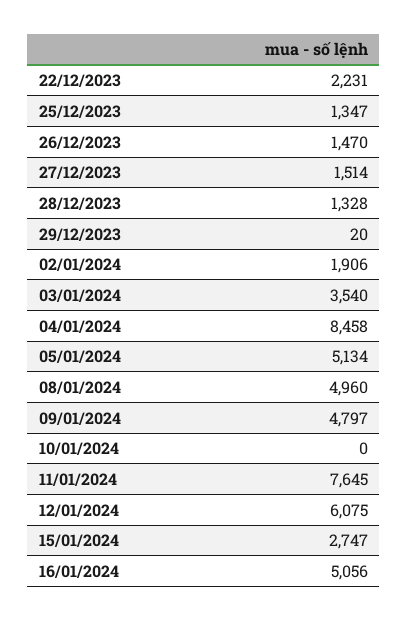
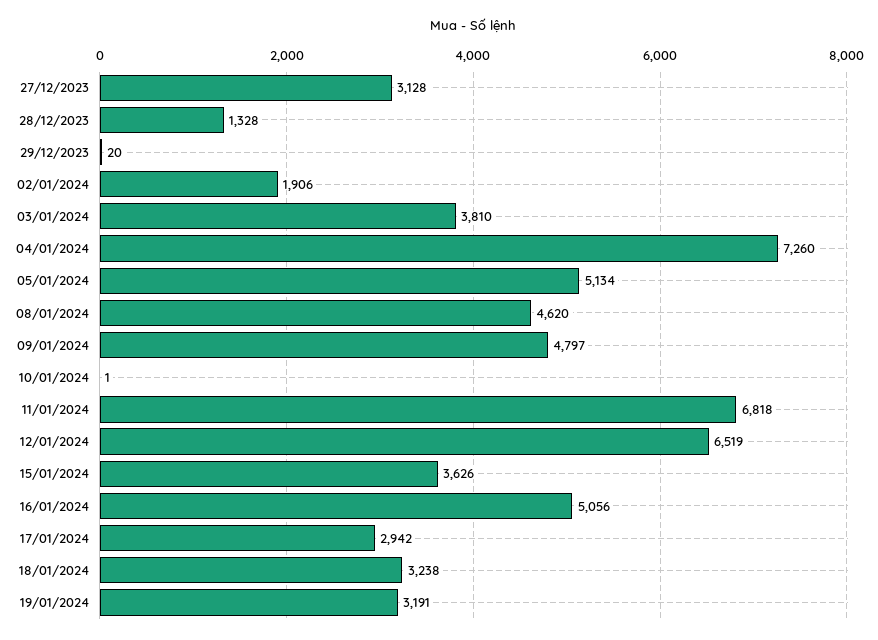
22/12/2023: 2231 -> none
25/12/2023: 1347 -> none
26/12/2023: 1470 -> none
27/12/2023: 1514 -> 3128
03/01/2024: 3540 -> 3810
04/01/2024: 8458 -> 7260
08/01/2024: 4960 -> 4620
10/01/2024: 0 -> 1
11/01/2024: 7645 -> 6818
12/01/2024: 6075 -> 6519
15/01/2024: 2747 -> 3626
17/01/2024: none -> 2942
18/01/2024: none -> 3238
19/01/2024: none -> 3191

